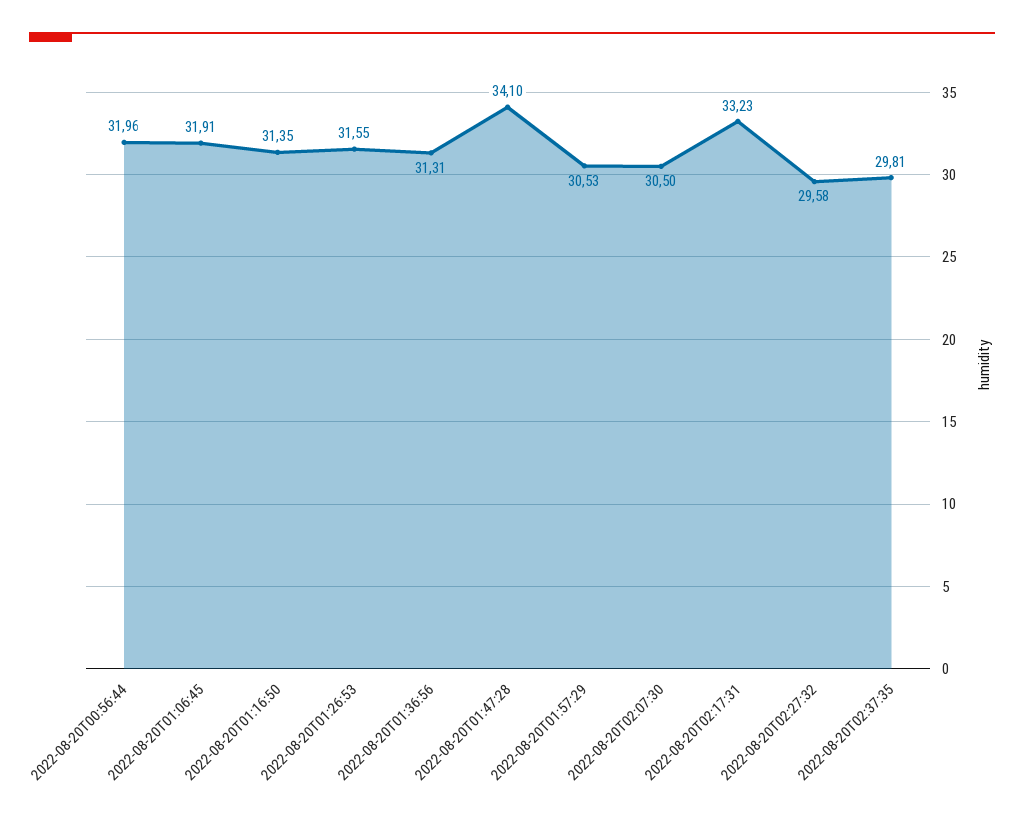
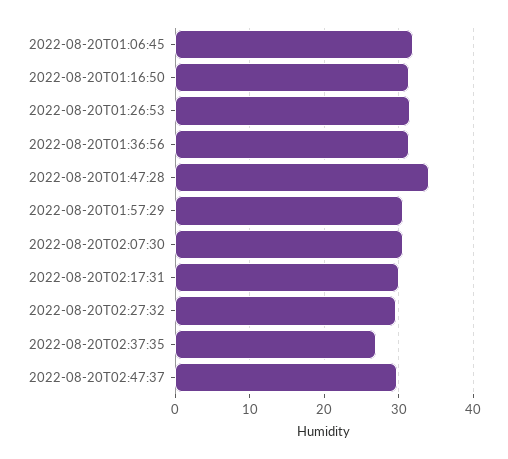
2022-08-20T00:56:44: 31.96 -> none
2022-08-20T02:17:31: 33.23 -> 30
2022-08-20T02:37:35: 29.81 -> 27
2022-08-20T02:47:37: none -> 30

